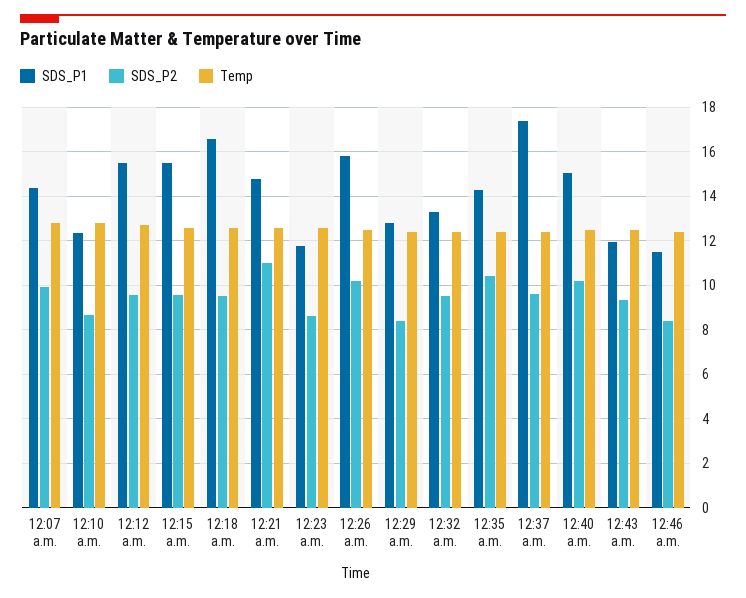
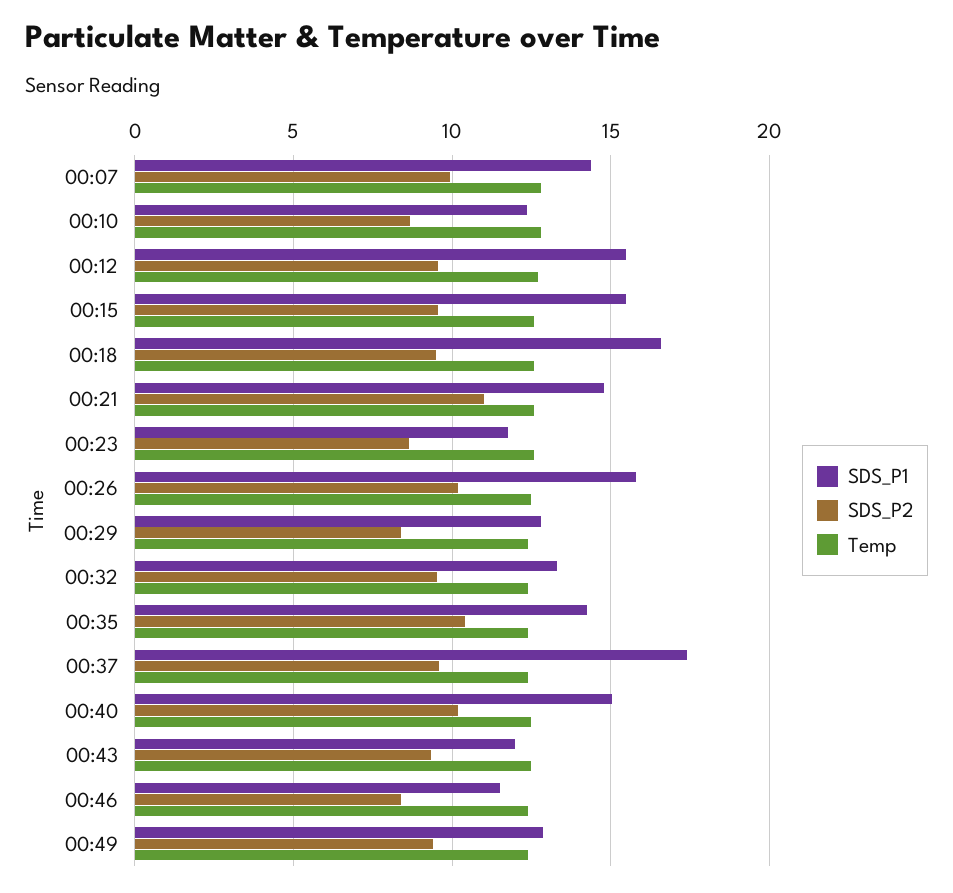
SDS_P1, 00:49: none -> 13
SDS_P2, 00:49: none -> 9.5
Temp, 00:49: none -> 12.5

